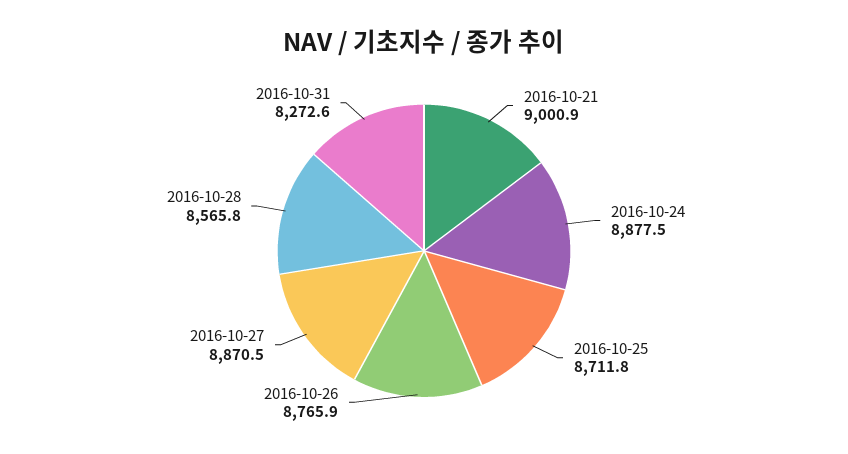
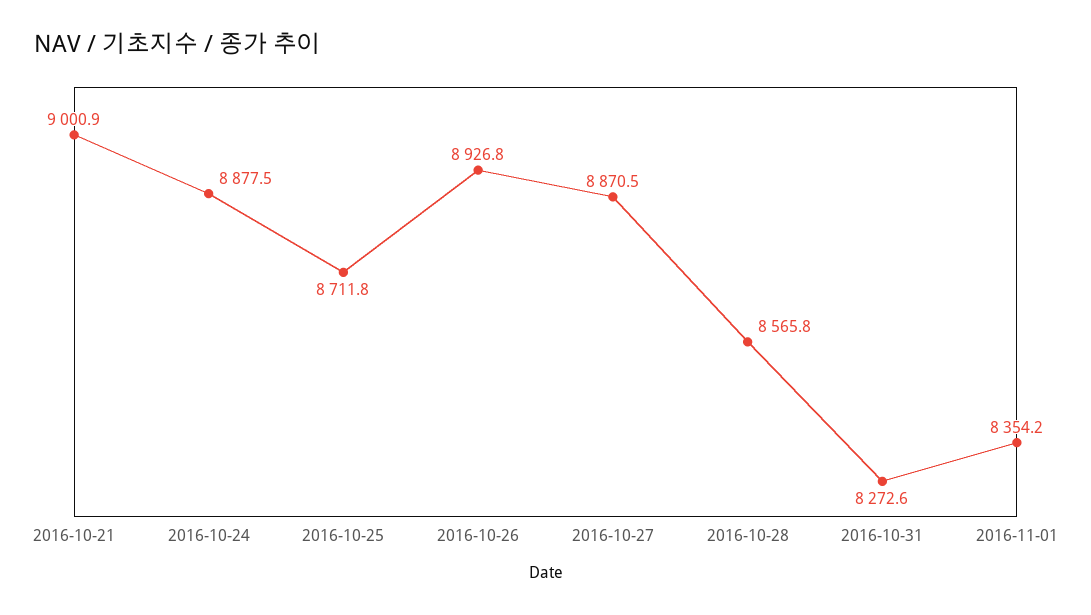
2016-10-26: 8765.9 -> 8926.8
2016-11-01: none -> 8354.2

